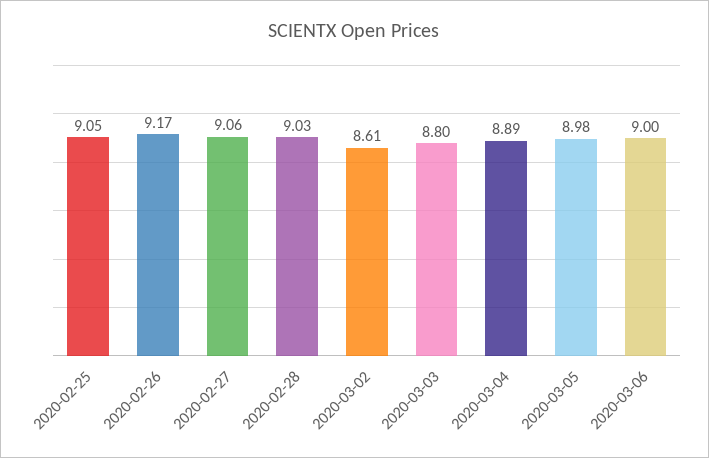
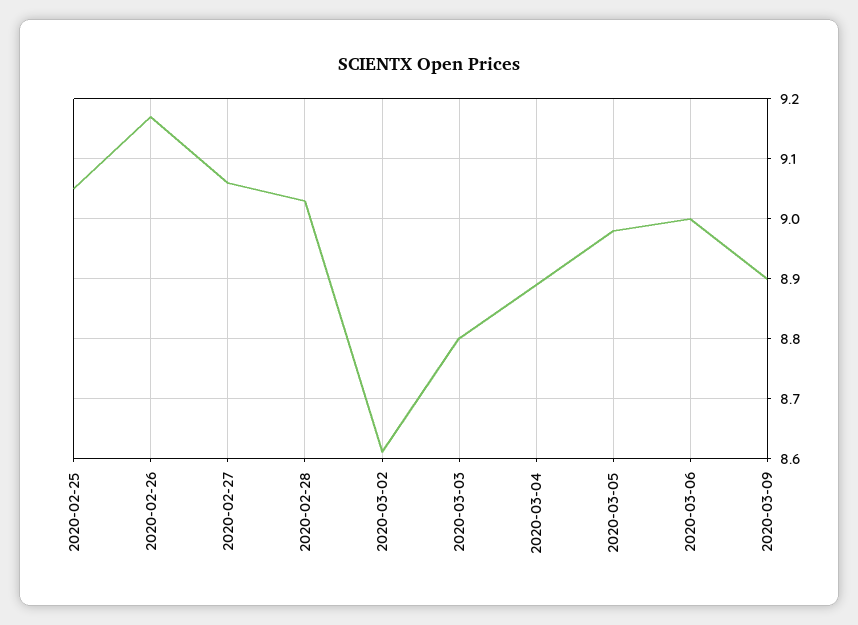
2020-03-09: none -> 8.9

